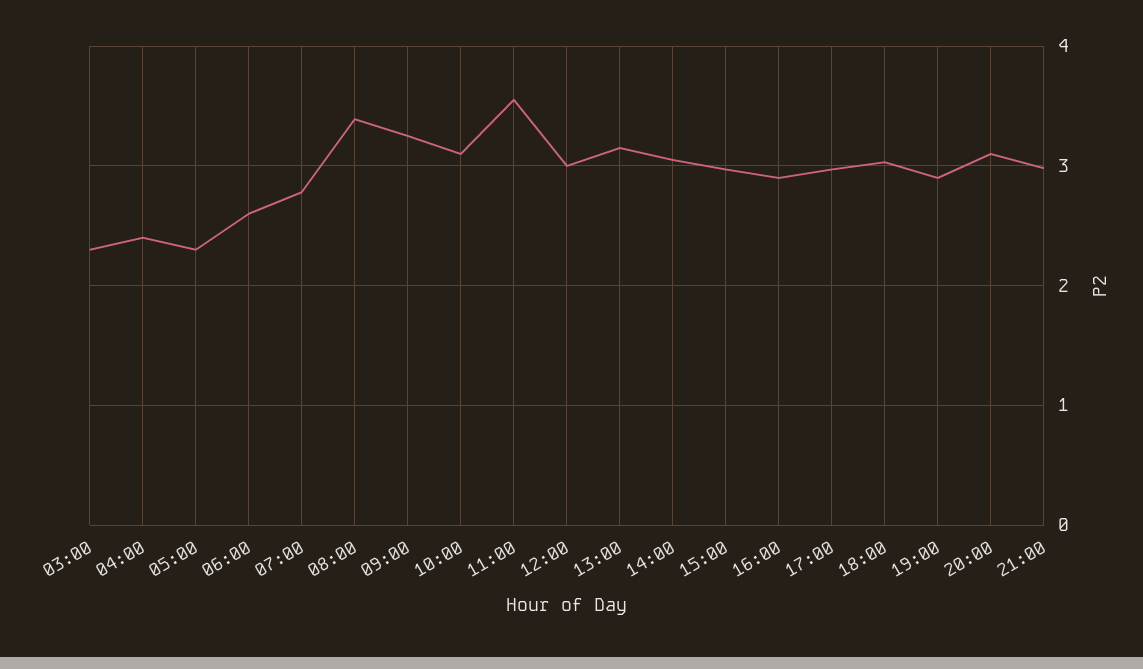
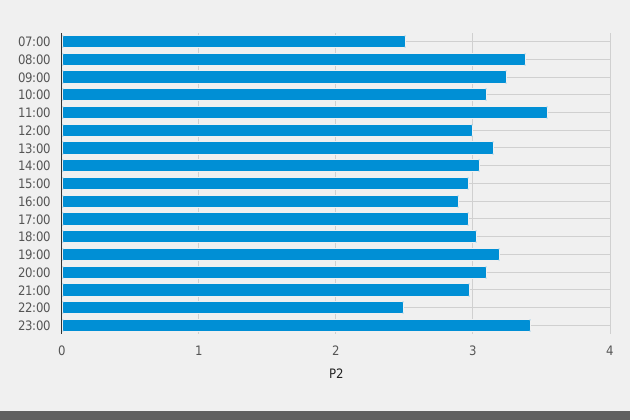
03:00: 2.3 -> none
04:00: 2.4 -> none
05:00: 2.3 -> none
06:00: 2.6 -> none
07:00: 2.8 -> 2.5
19:00: 2.9 -> 3.2
22:00: none -> 2.5
23:00: none -> 3.4

